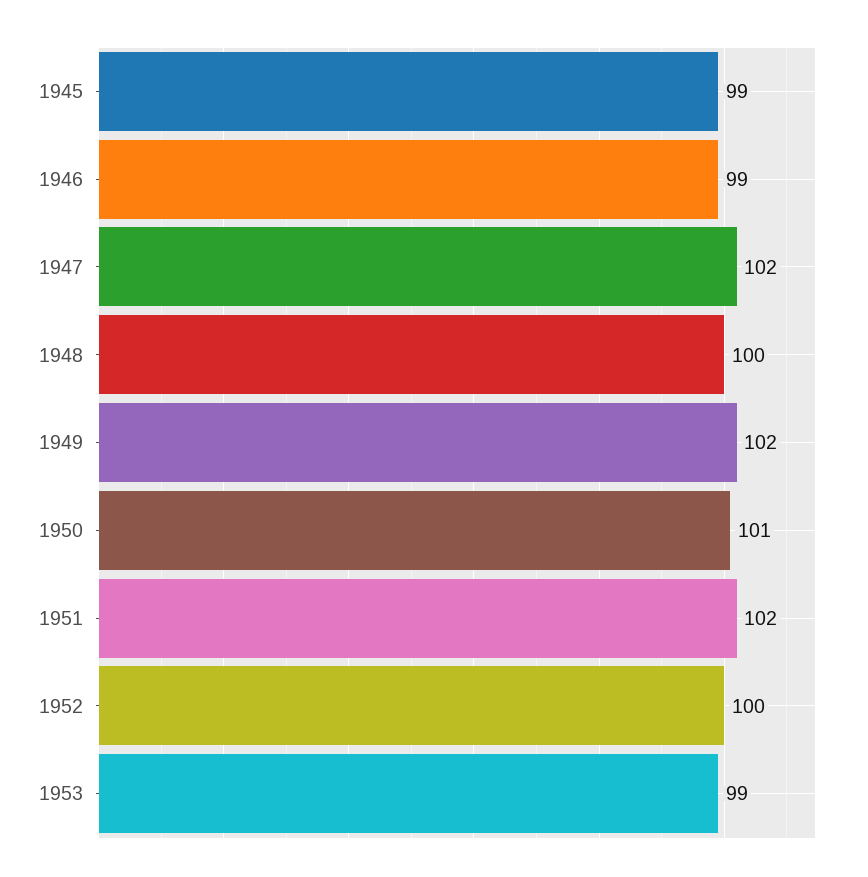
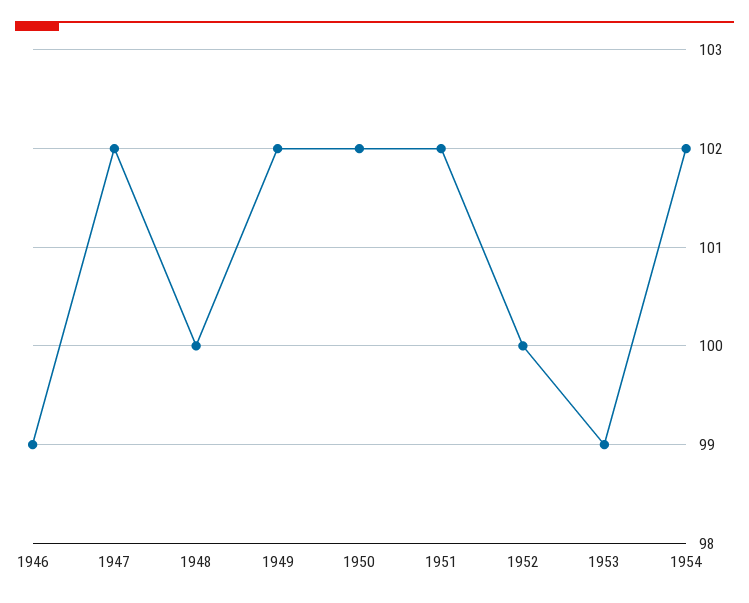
1945: 99 -> none
1950: 101 -> 102
1954: none -> 102

